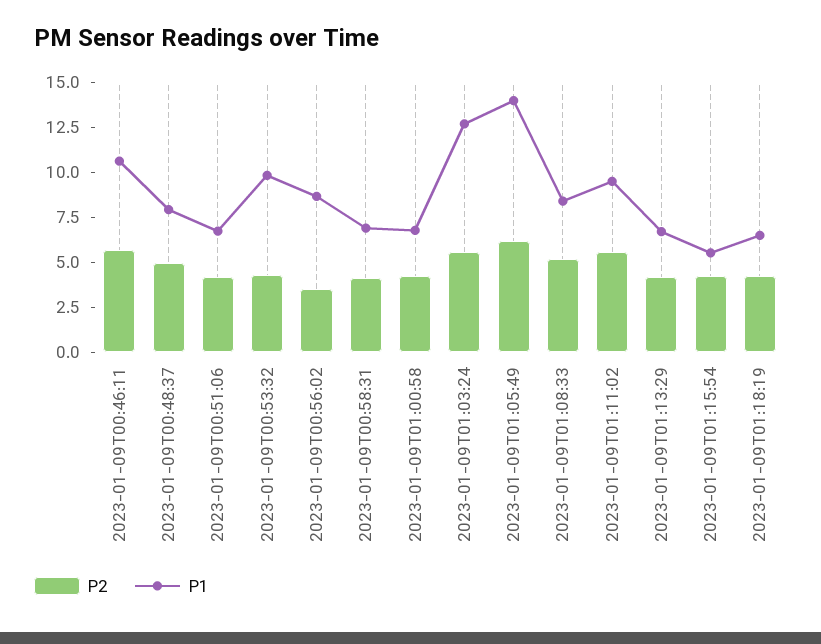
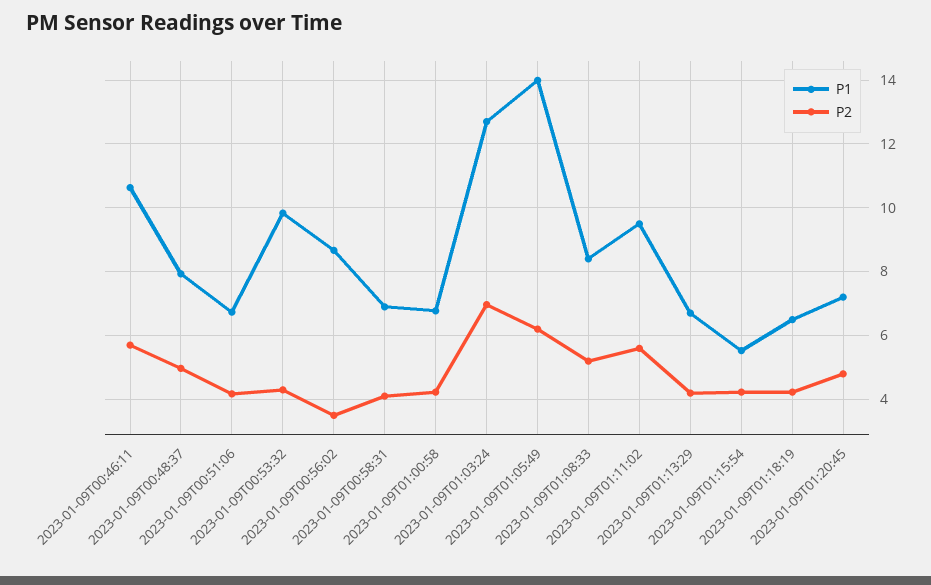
P2, 2023-01-09T01:03:24: 5.5 -> 7
P1, 2023-01-09T01:20:45: none -> 7.2
P2, 2023-01-09T01:20:45: none -> 4.8

